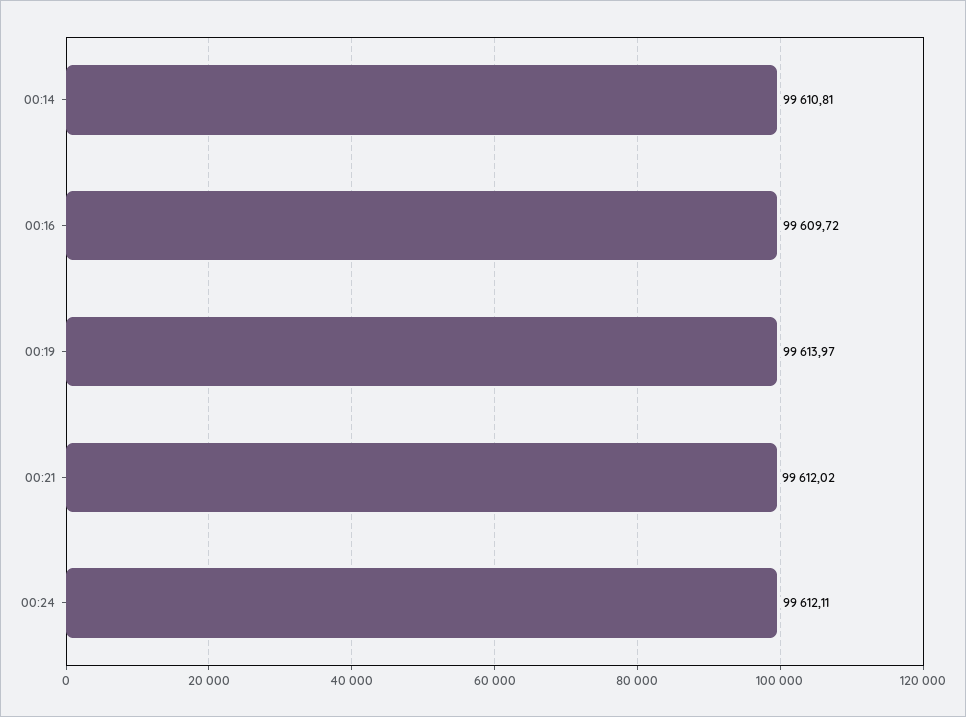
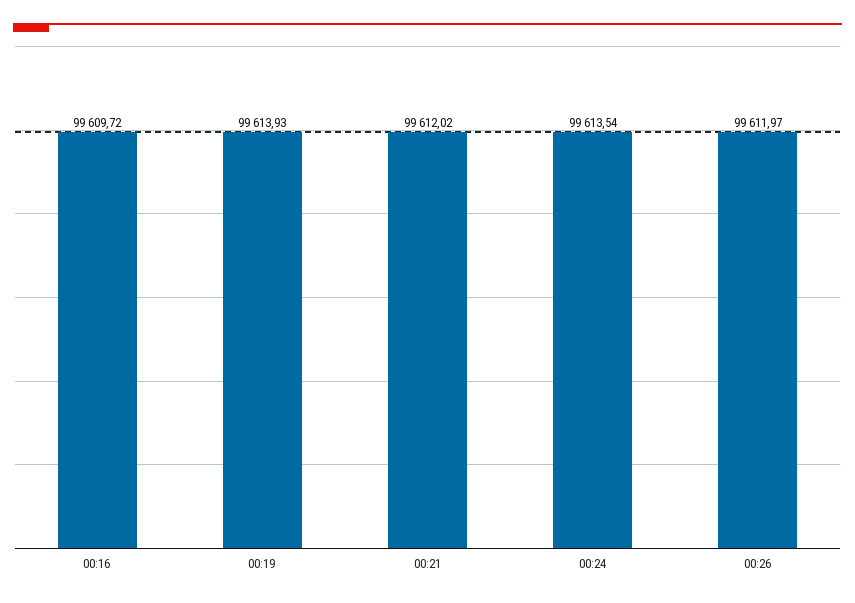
00:14: 99610.81 -> none
00:19: 99613.97 -> 99613.93
00:24: 99612.11 -> 99613.54
00:26: none -> 99611.97

